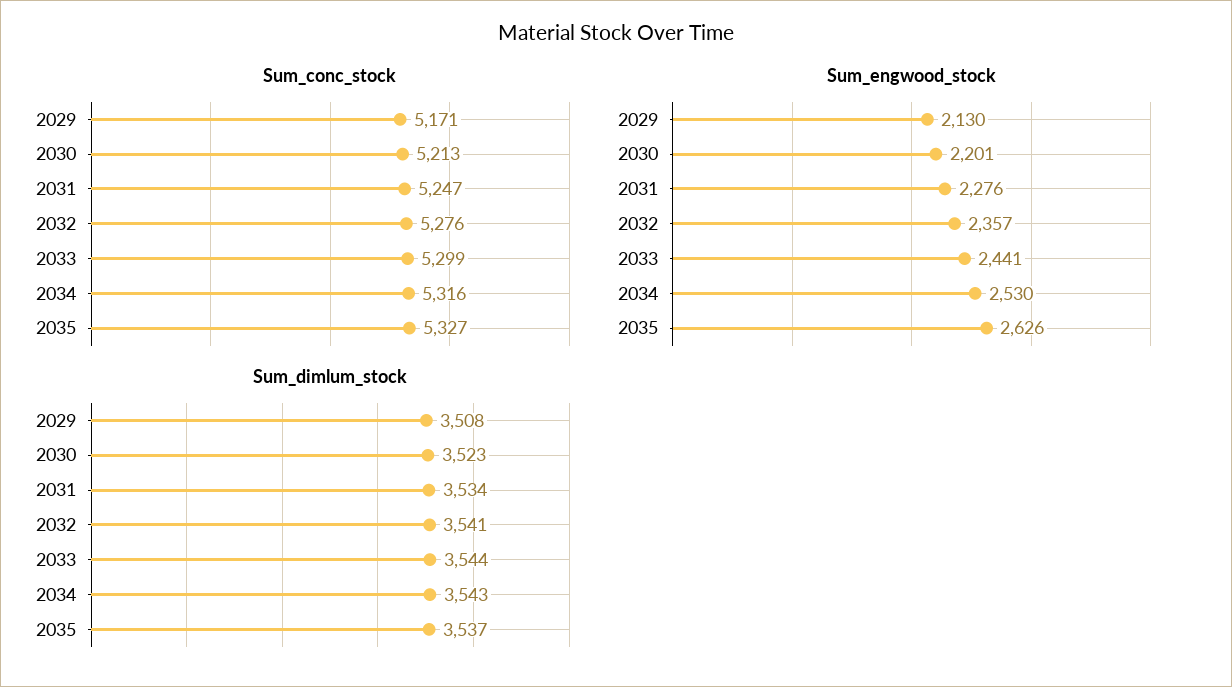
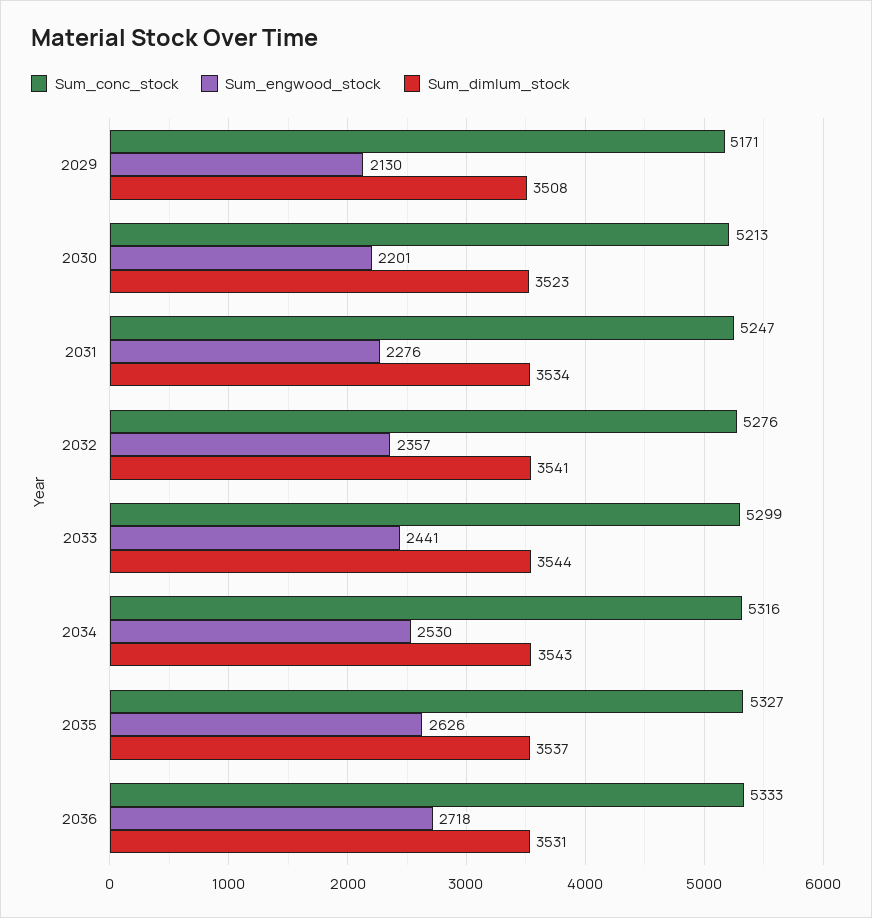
Sum_conc_stock, 2036: none -> 5333
Sum_engwood_stock, 2036: none -> 2718
Sum_dimlum_stock, 2036: none -> 3531

